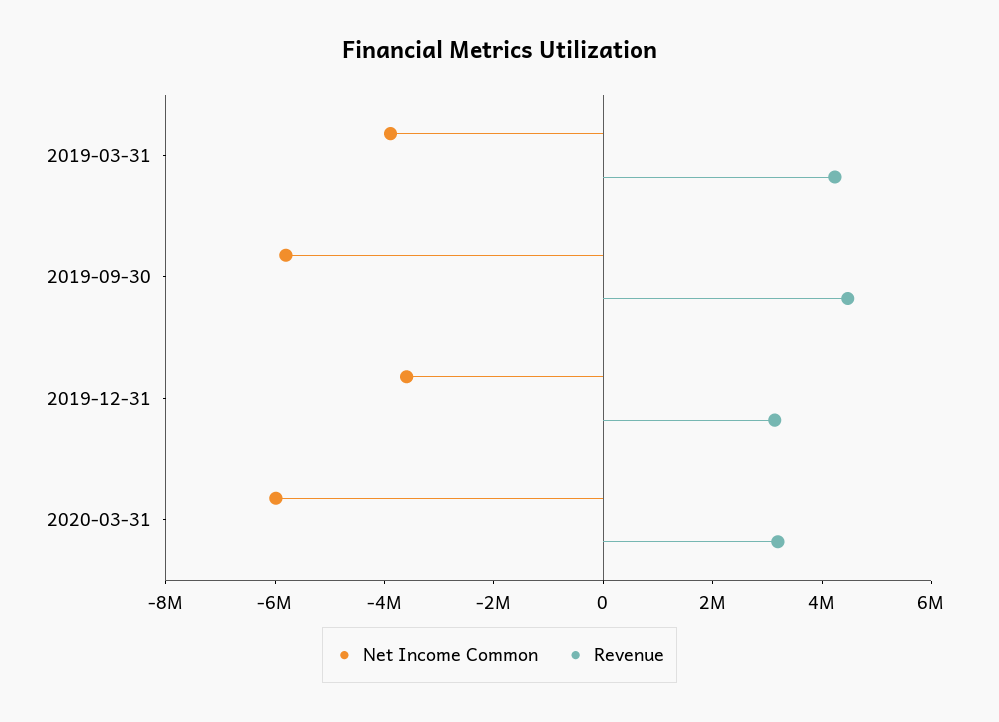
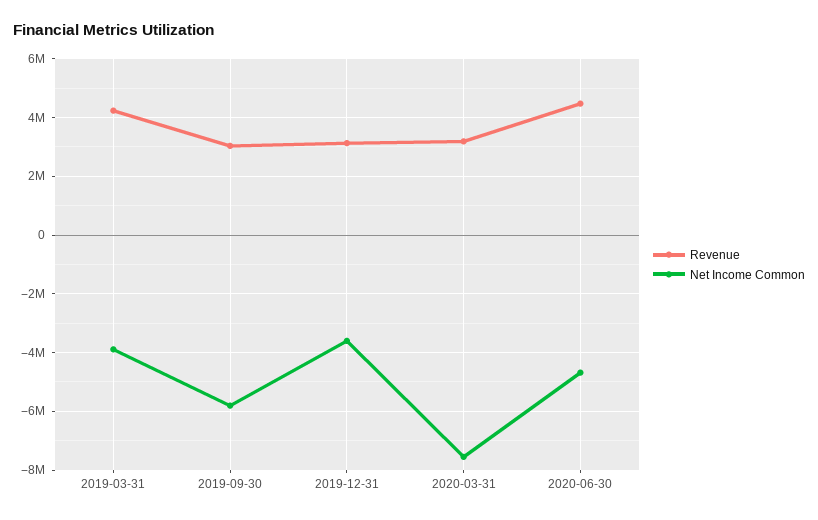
Revenue, 2019-09-30: 4500000 -> 3000000
Net Income Common, 2020-03-31: -6000000 -> -7500000
Revenue, 2020-06-30: none -> 4500000
Net Income Common, 2020-06-30: none -> -4750000

